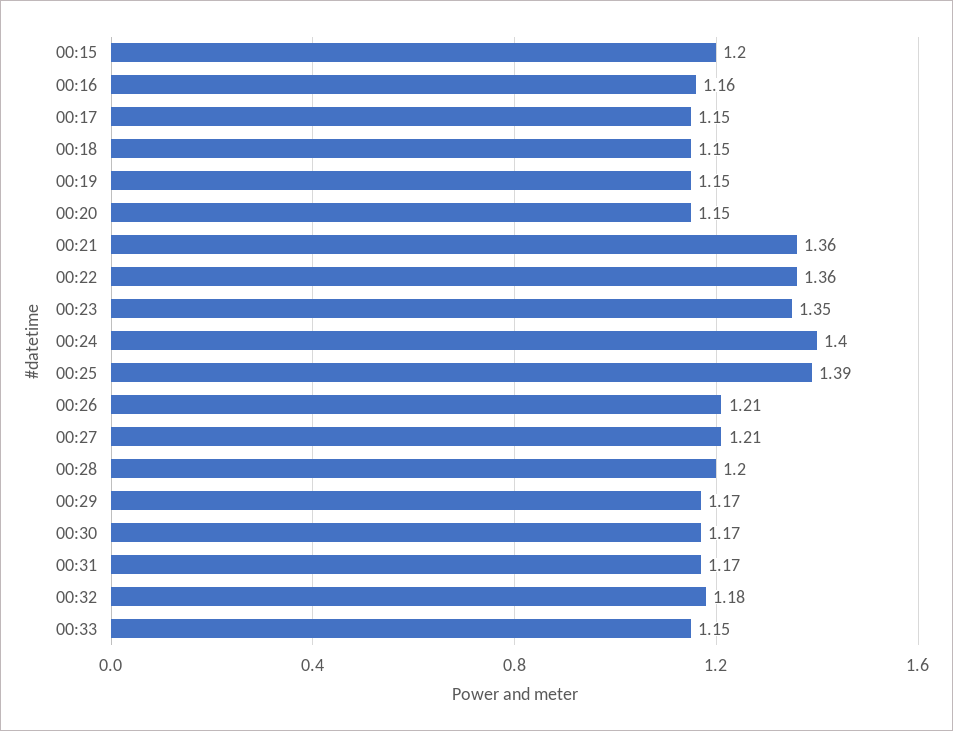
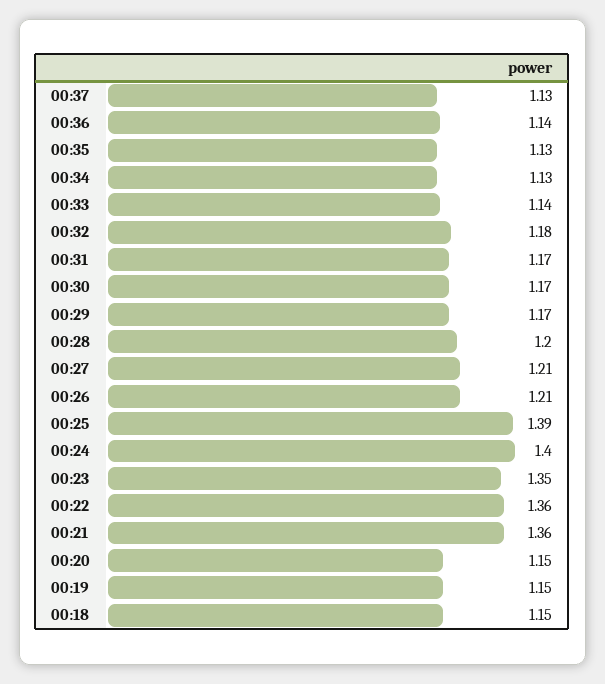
00:15: 1.2 -> none
00:16: 1.16 -> none
00:17: 1.15 -> none
00:33: 1.15 -> 1.14
00:37: none -> 1.13
00:36: none -> 1.14
00:35: none -> 1.13
00:34: none -> 1.13

